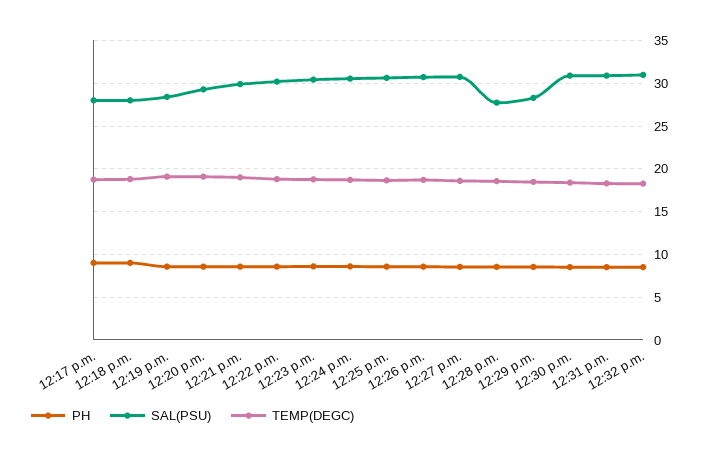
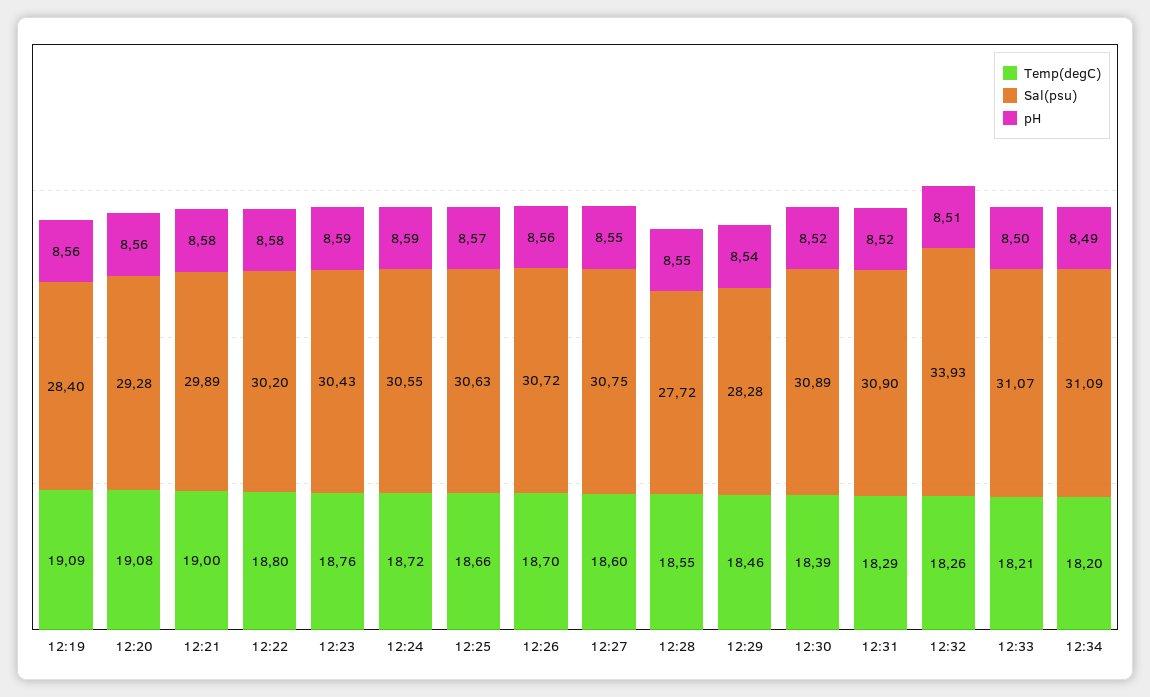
PH, 12:17 p.m.: 9 -> none
SAL(PSU), 12:17 p.m.: 28 -> none
TEMP(DEGC), 12:17 p.m.: 19 -> none
PH, 12:18 p.m.: 9 -> none
SAL(PSU), 12:18 p.m.: 28 -> none
TEMP(DEGC), 12:18 p.m.: 19 -> none
SAL(PSU), 12:32 p.m.: 31 -> 33.93
TEMP(DEGC), 12:33: none -> 18.21
SAL(PSU), 12:33: none -> 31.07
PH, 12:33: none -> 8.5
TEMP(DEGC), 12:34: none -> 18.2
SAL(PSU), 12:34: none -> 31.09
PH, 12:34: none -> 8.49

